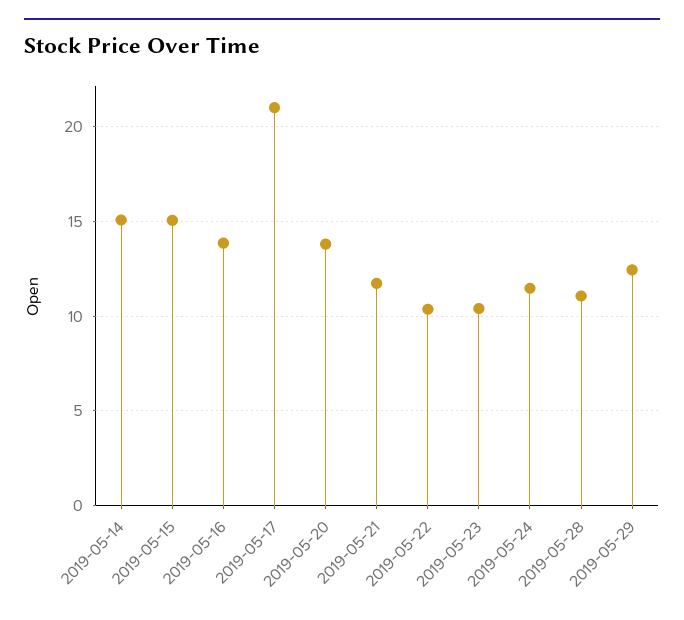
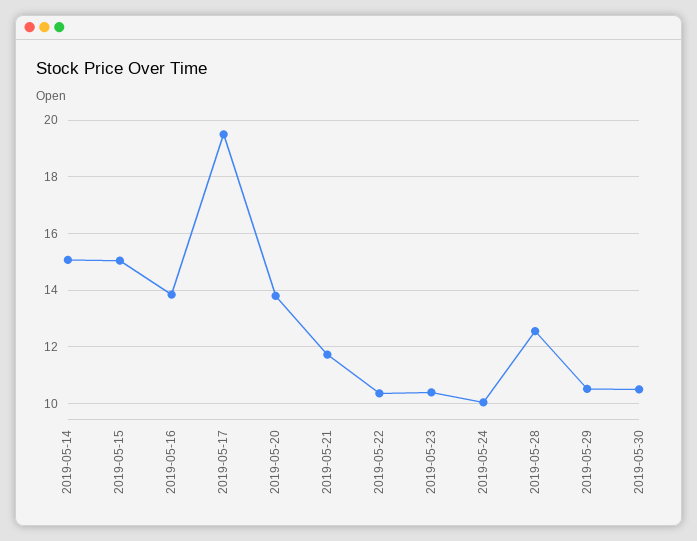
2019-05-17: 21 -> 19.5
2019-05-24: 11.5 -> 10
2019-05-28: 11 -> 12.5
2019-05-29: 12.5 -> 10.5
2019-05-30: none -> 10.5

